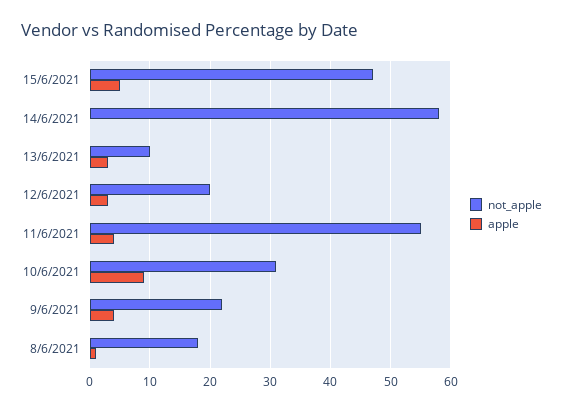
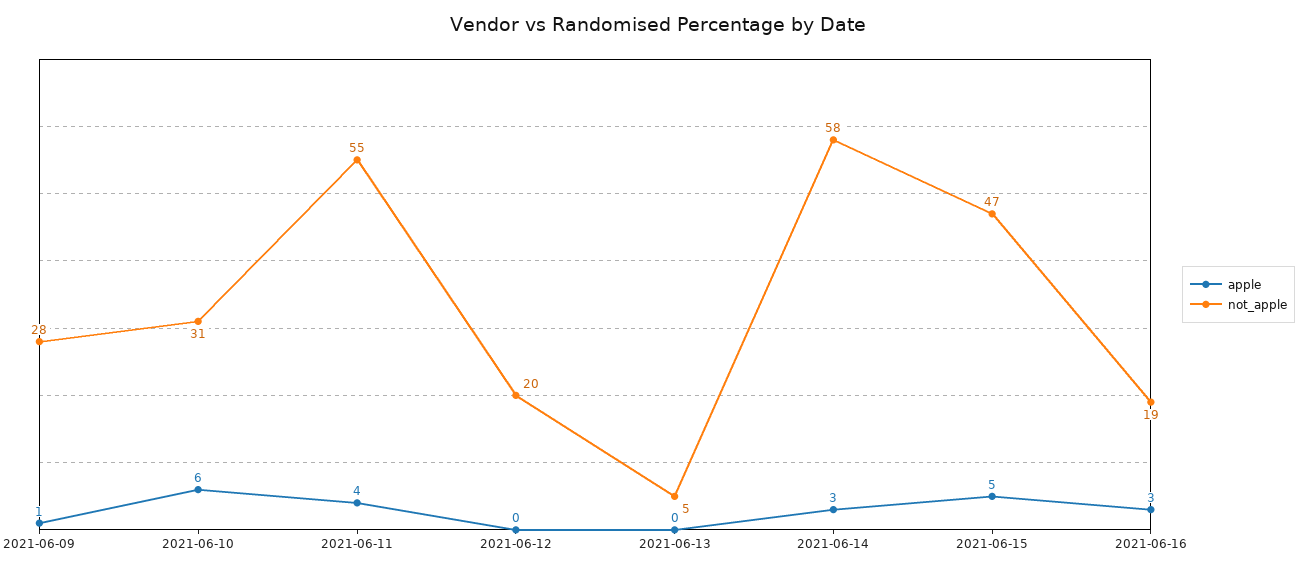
apple, 14/6/2021: 0 -> 3
not_apple, 13/6/2021: 10 -> 5
apple, 13/6/2021: 3 -> 0
apple, 12/6/2021: 3 -> 0
apple, 10/6/2021: 9 -> 6
not_apple, 9/6/2021: 22 -> 28
apple, 9/6/2021: 4 -> 1
not_apple, 8/6/2021: 18 -> none
apple, 8/6/2021: 1 -> none
apple, 2021-06-16: none -> 3
not_apple, 2021-06-16: none -> 19

